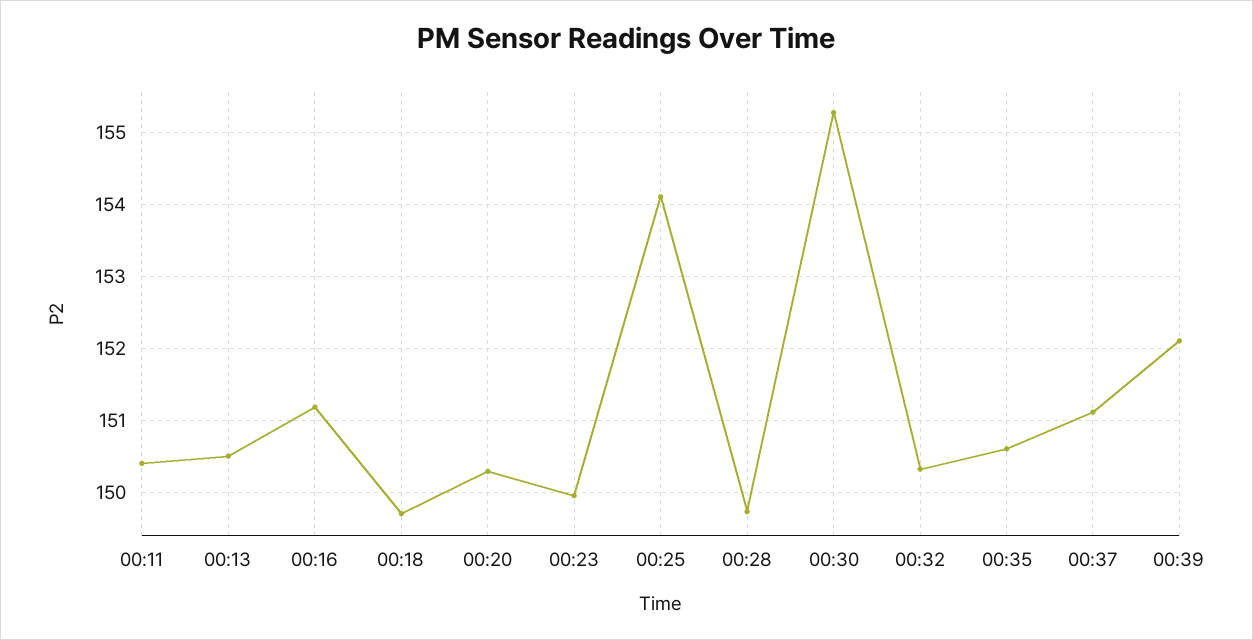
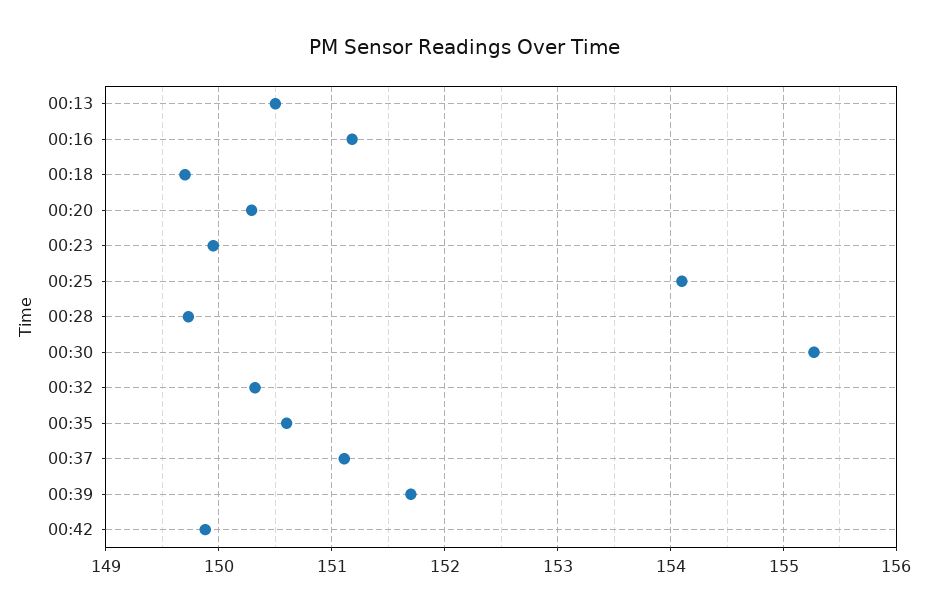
00:11: 150.4 -> none
00:39: 152.1 -> 151.7
00:42: none -> 149.9

